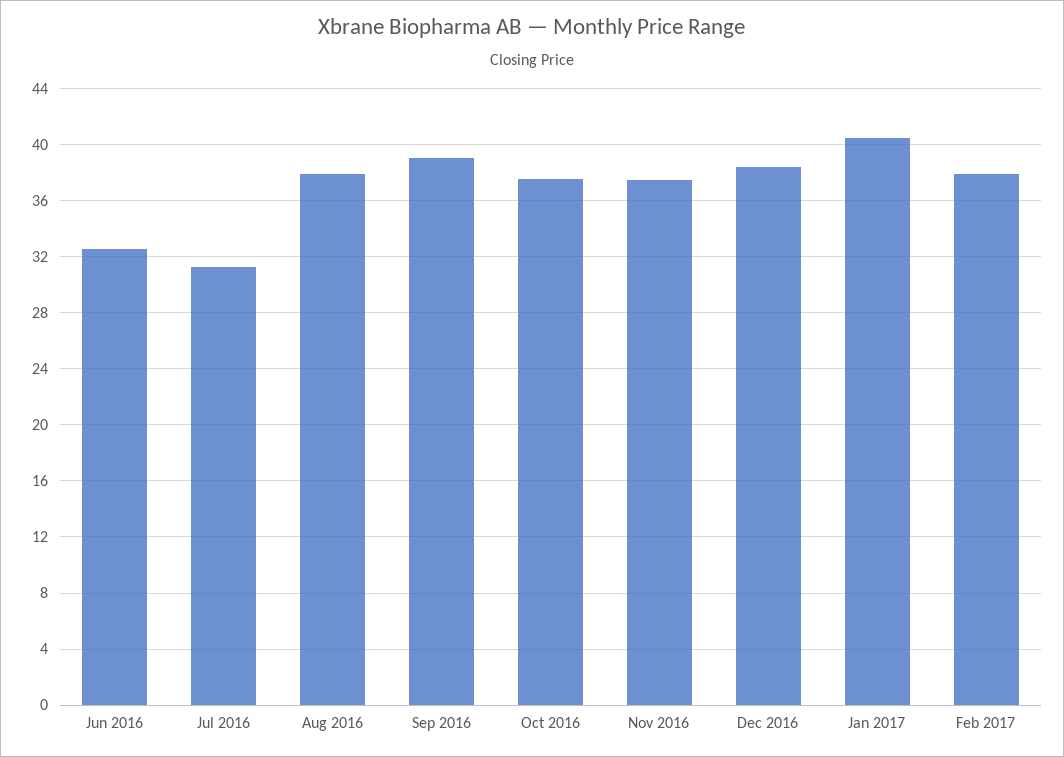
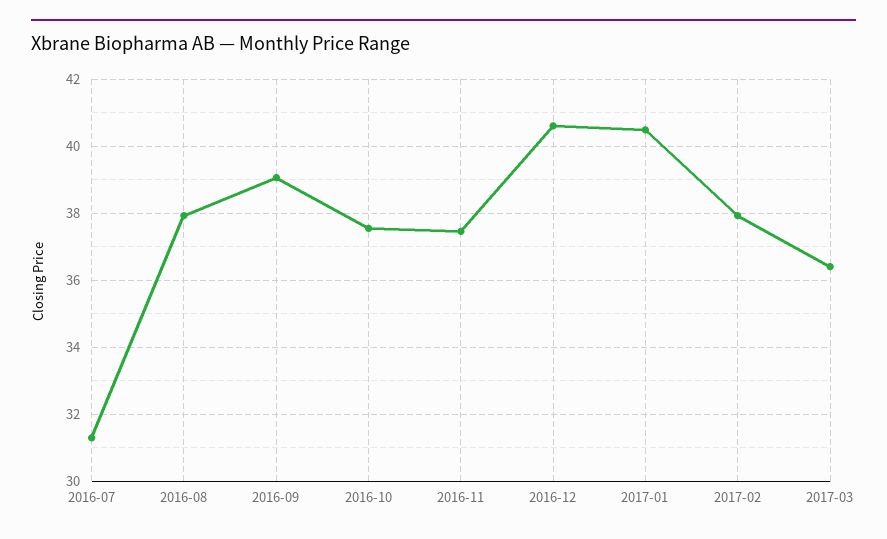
Jun 2016: 32.5 -> none
Dec 2016: 38.5 -> 40.6
2017-03: none -> 36.4

